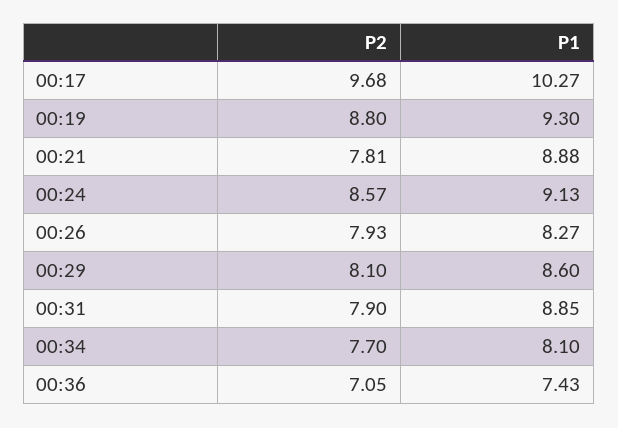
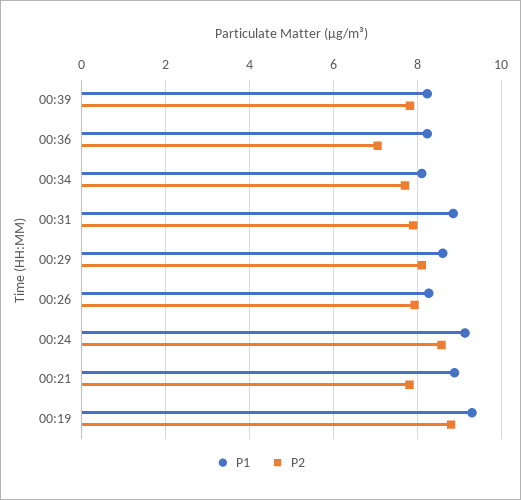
P2, 00:17: 9.68 -> none
P1, 00:17: 10.27 -> none
P1, 00:36: 7.43 -> 8.2
P1, 00:39: none -> 8.2
P2, 00:39: none -> 7.8

